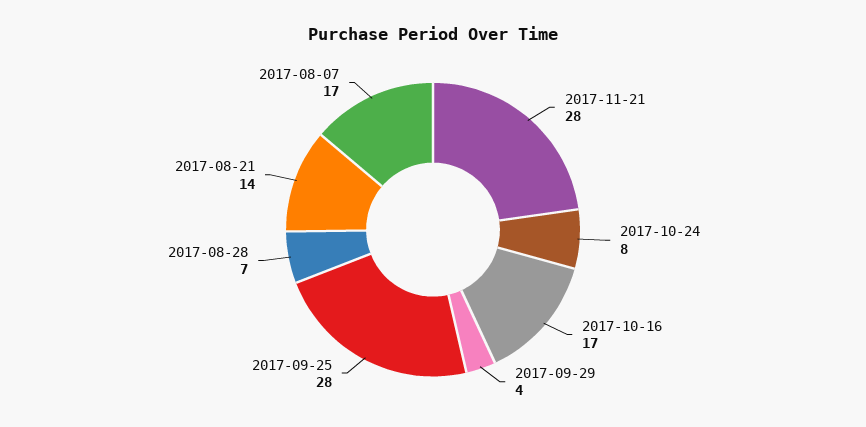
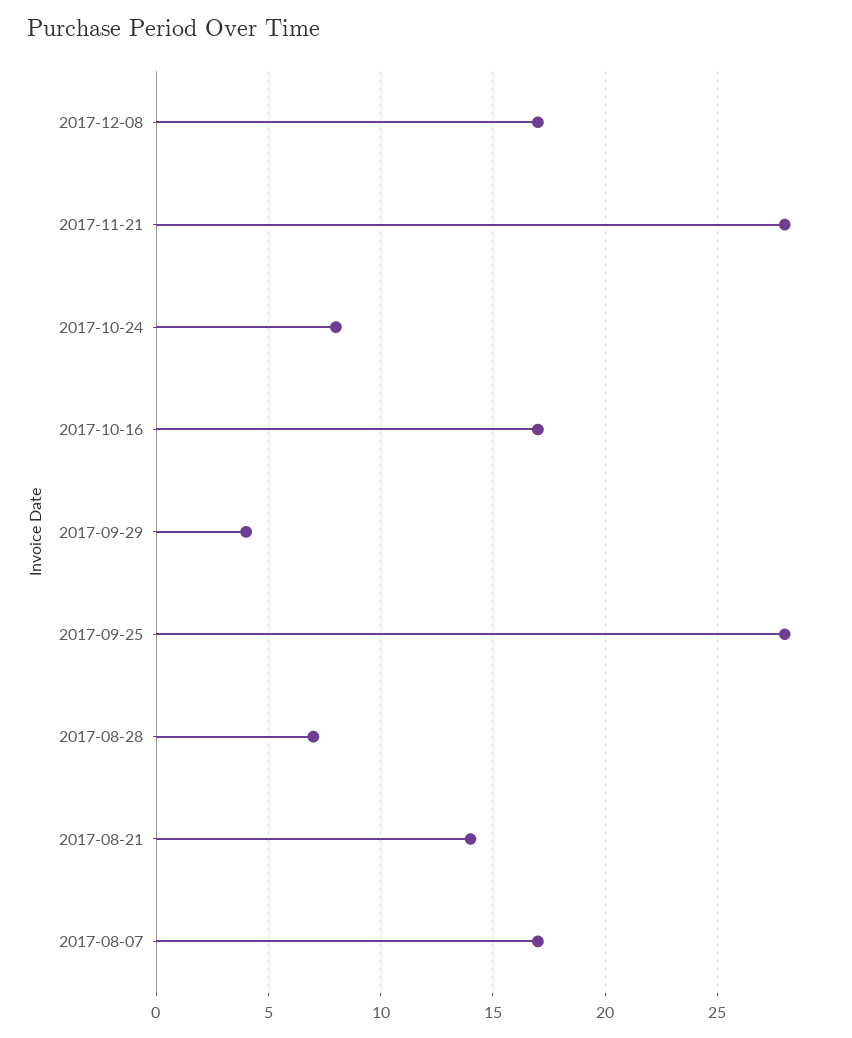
2017-12-08: none -> 17

